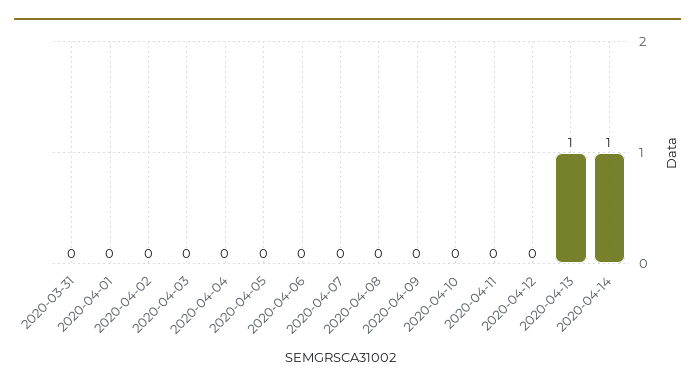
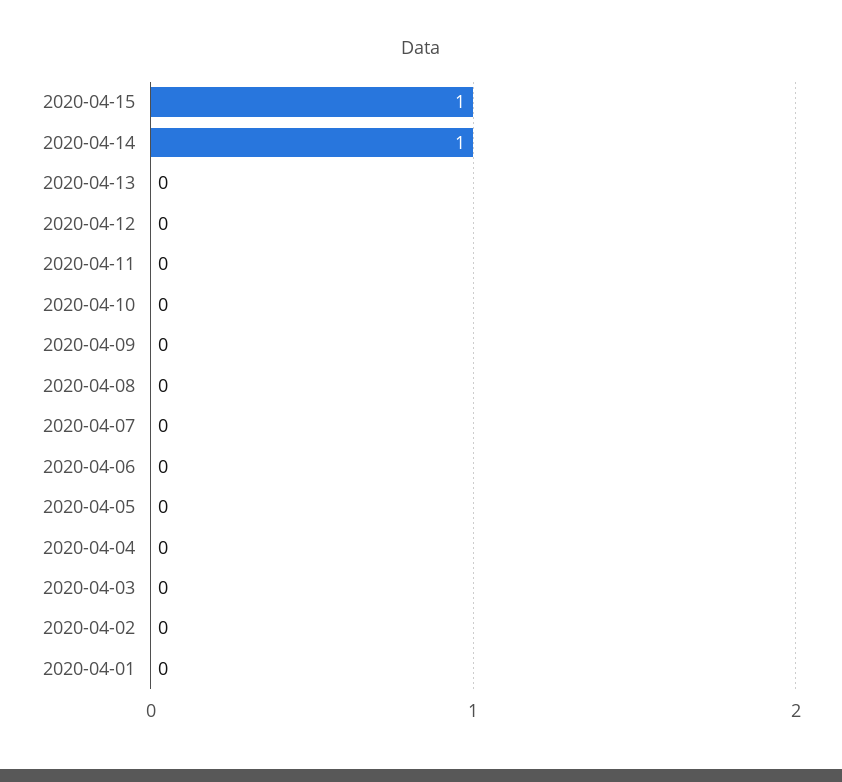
2020-03-31: 0 -> none
2020-04-13: 1 -> 0
2020-04-15: none -> 1

